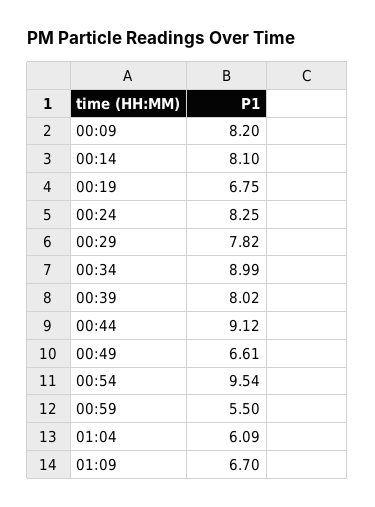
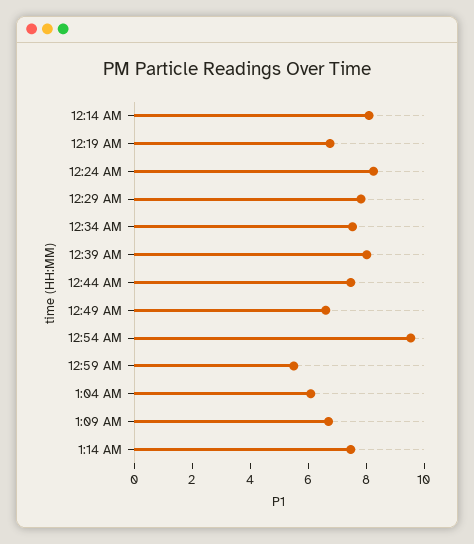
00:09: 8.2 -> none
00:34: 8.99 -> 7.5
00:44: 9.12 -> 7.5
1:14 AM: none -> 7.5

